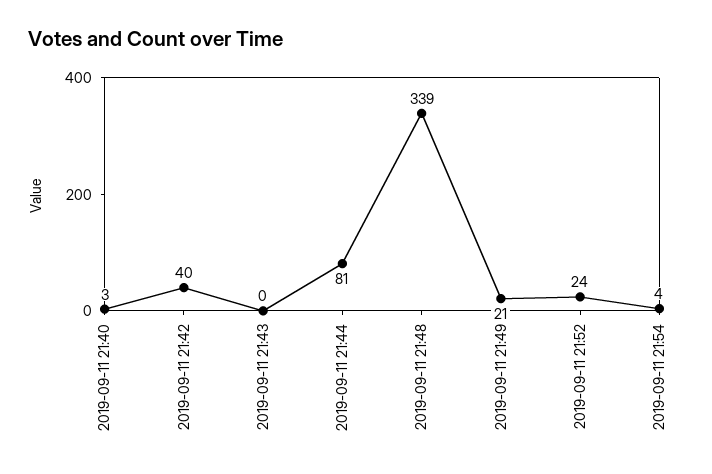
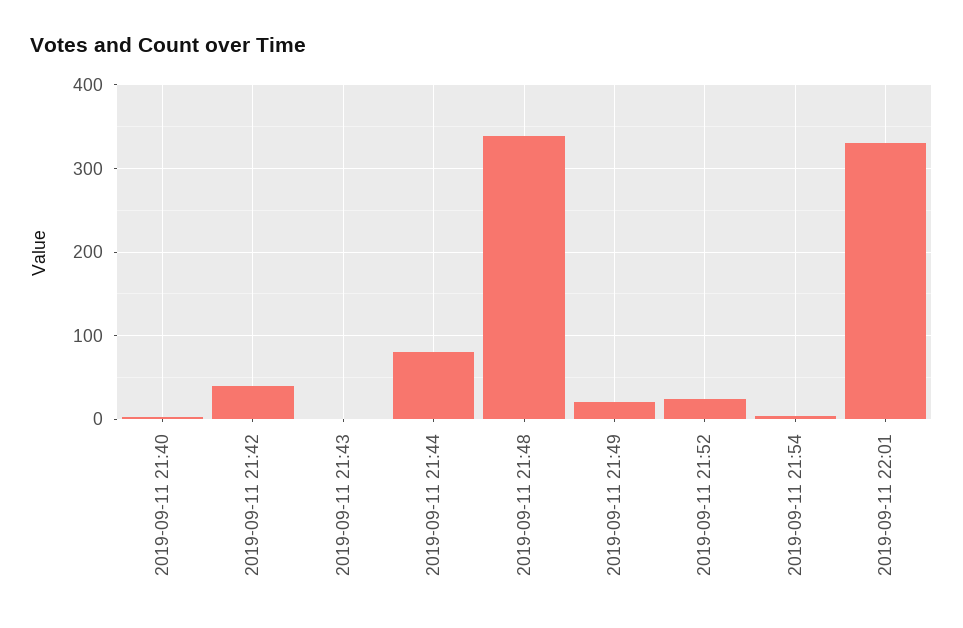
2019-09-11 22:01: none -> 330

